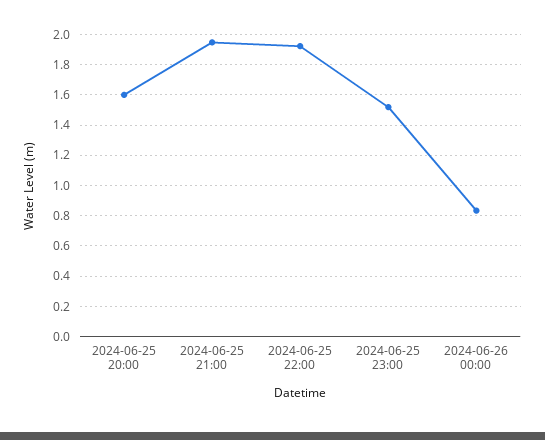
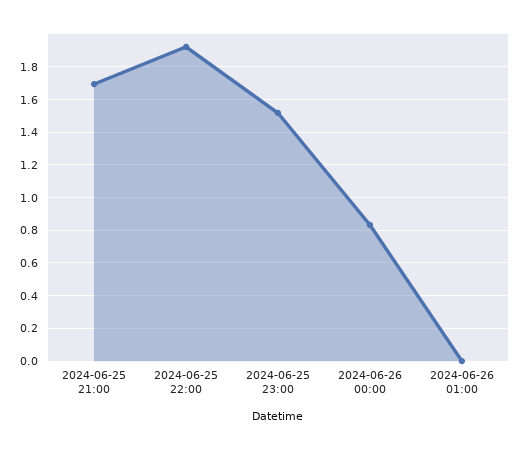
2024-06-25 20:00: 1.6 -> none
2024-06-25 21:00: 1.95 -> 1.7
2024-06-26 01:00: none -> 0

